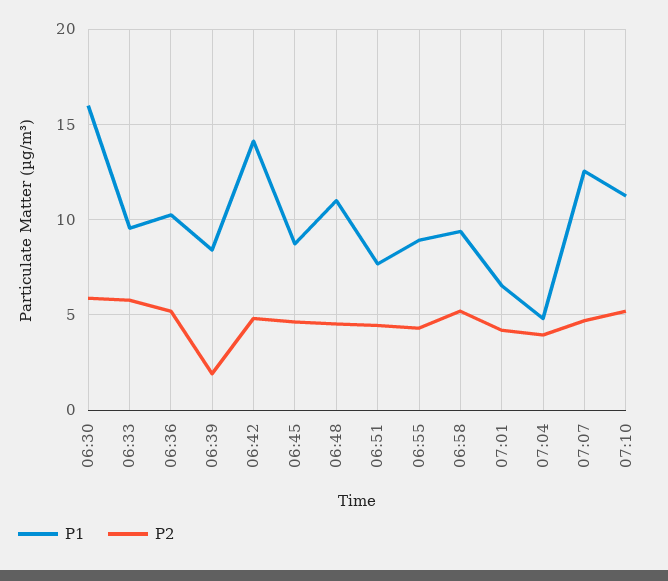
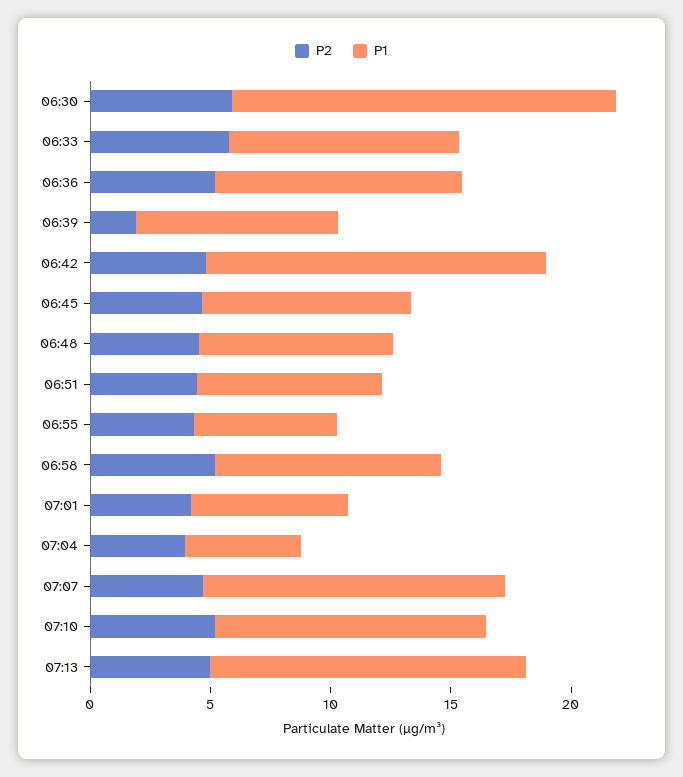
P1, 06:48: 11 -> 8
P1, 06:55: 9 -> 6
P2, 07:13: none -> 5
P1, 07:13: none -> 13

